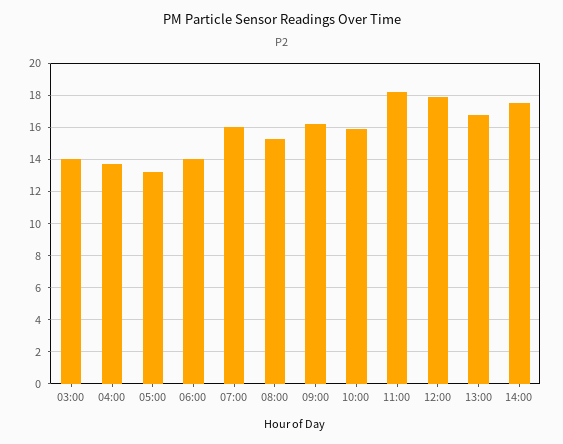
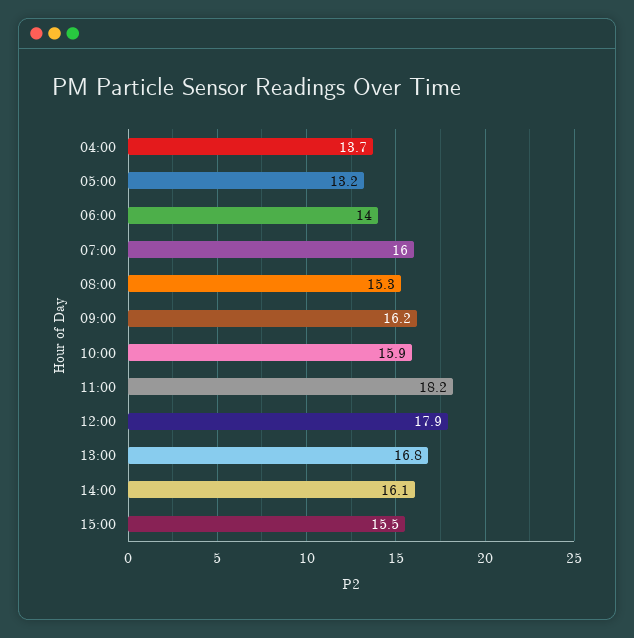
03:00: 14 -> none
14:00: 17.5 -> 16.1
15:00: none -> 15.5

